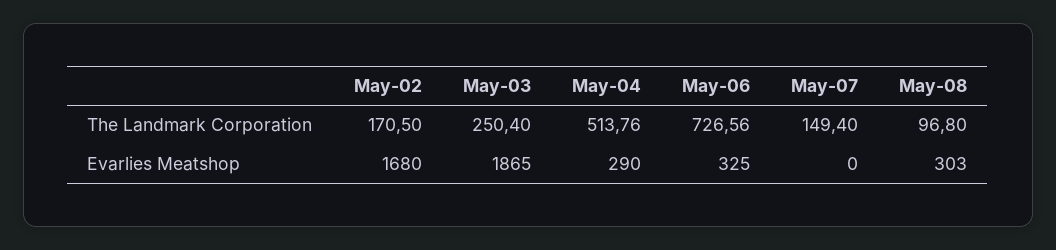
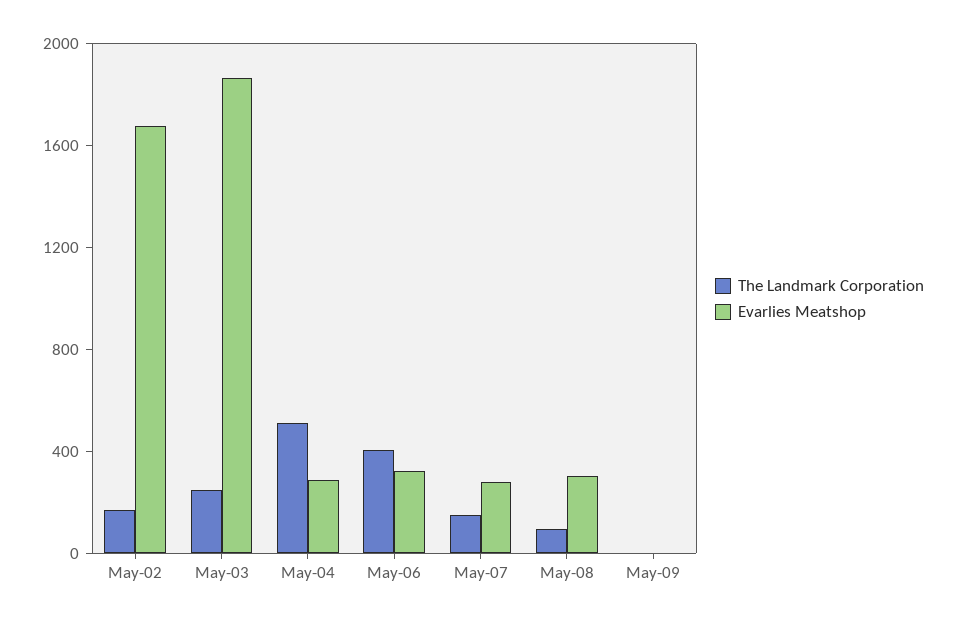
The Landmark Corporation, May-06: 726.56 -> 400
Evarlies Meatshop, May-07: 0 -> 300
The Landmark Corporation, May-09: none -> 0
Evarlies Meatshop, May-09: none -> 0

